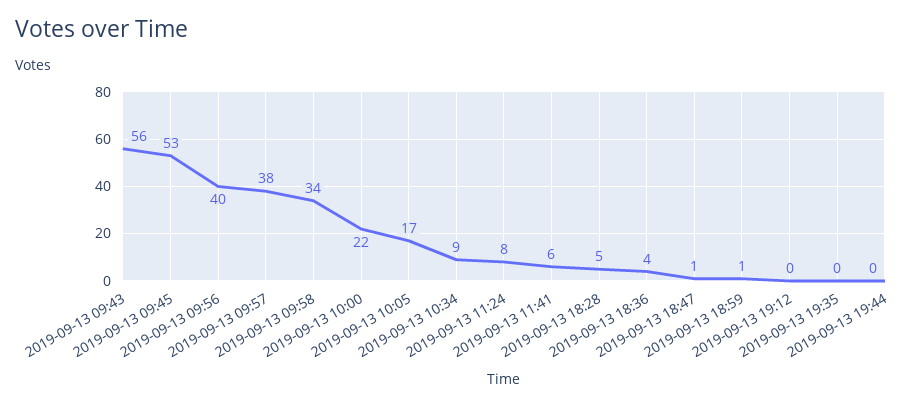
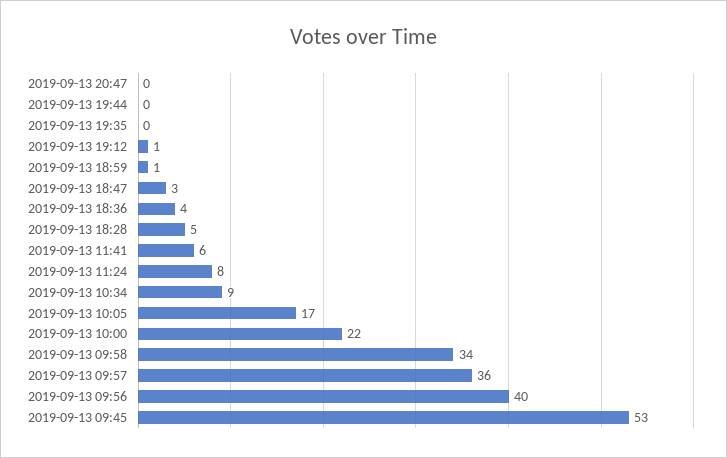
2019-09-13 09:43: 56 -> none
2019-09-13 09:57: 38 -> 36
2019-09-13 18:47: 1 -> 3
2019-09-13 19:12: 0 -> 1
2019-09-13 20:47: none -> 0

